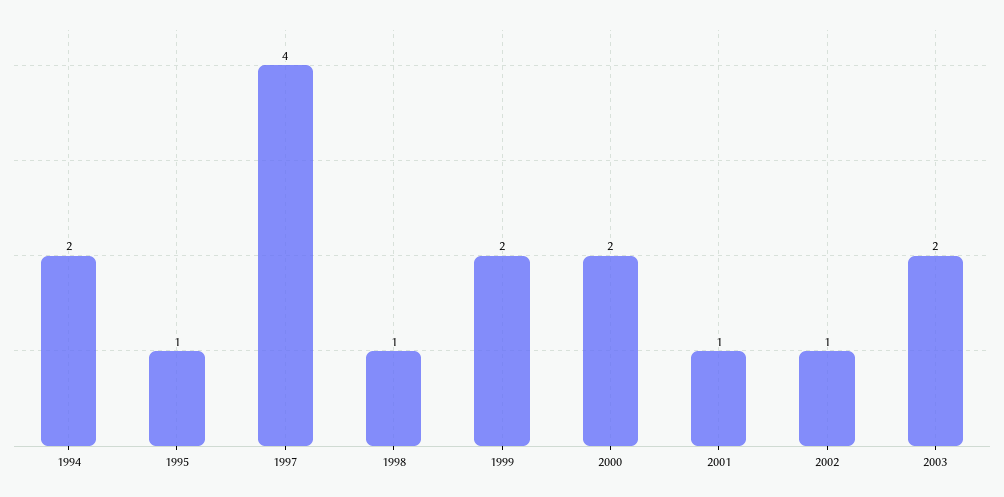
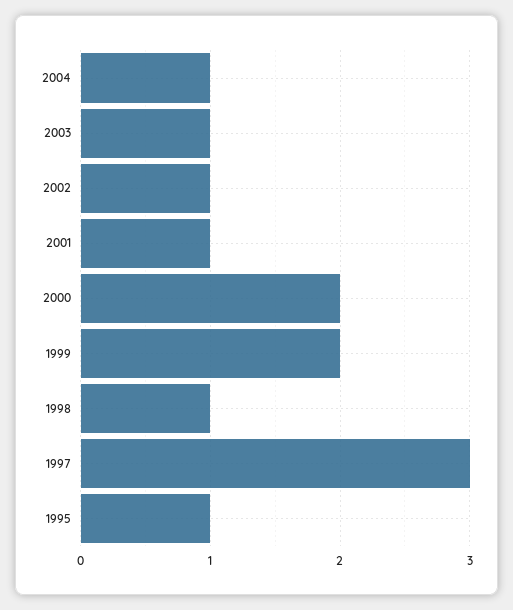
1994: 2 -> none
1997: 4 -> 3
2003: 2 -> 1
2004: none -> 1

